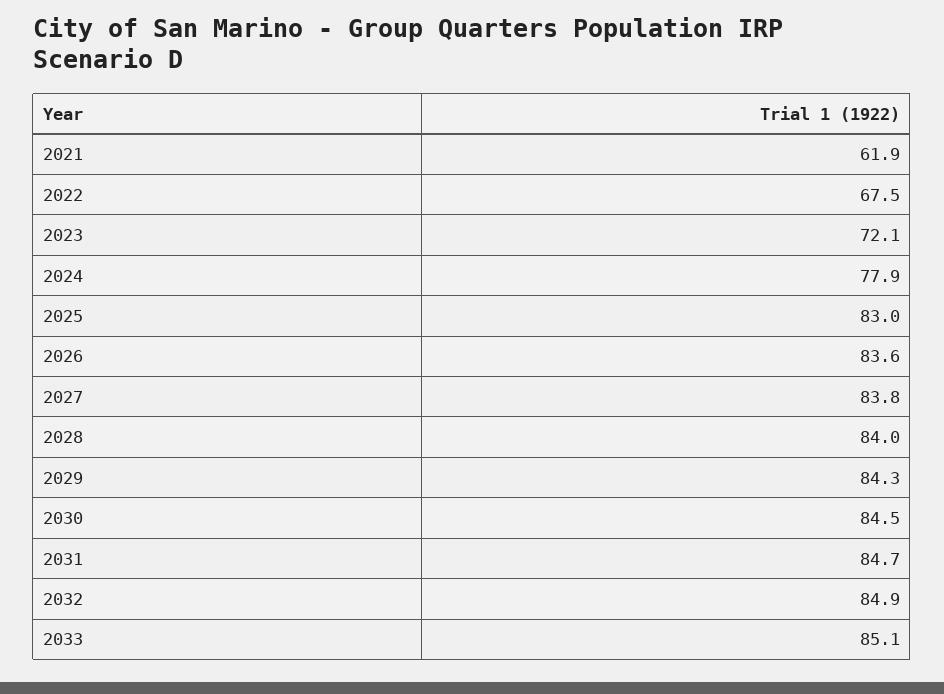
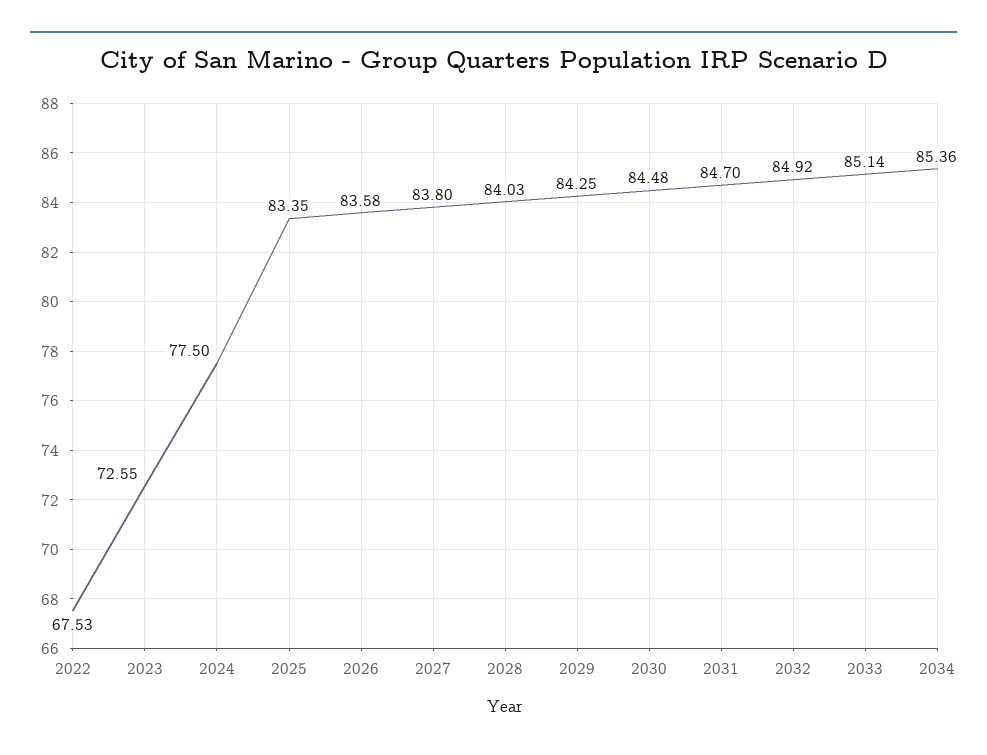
2021: 61.9 -> none
2023: 72.1 -> 72.55
2024: 77.9 -> 77.5
2025: 83 -> 83.35
2034: none -> 85.36

